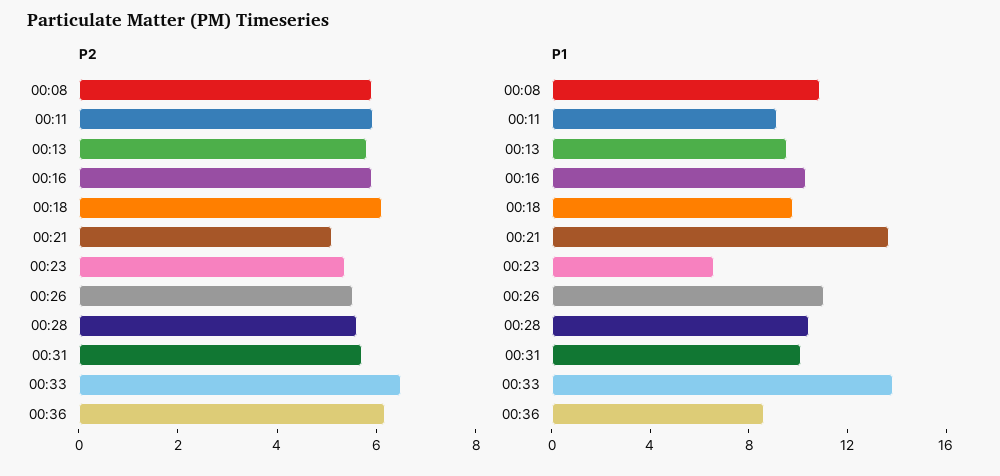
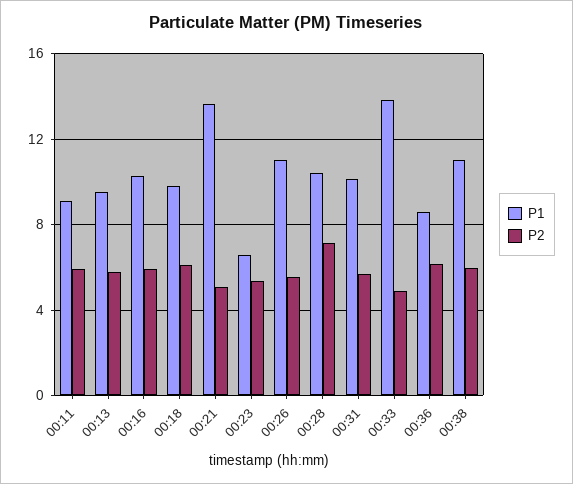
P2, 00:08: 6 -> none
P2, 00:28: 5.5 -> 7
P2, 00:33: 6.5 -> 5
P1, 00:08: 11 -> none
P1, 00:38: none -> 11
P2, 00:38: none -> 6

